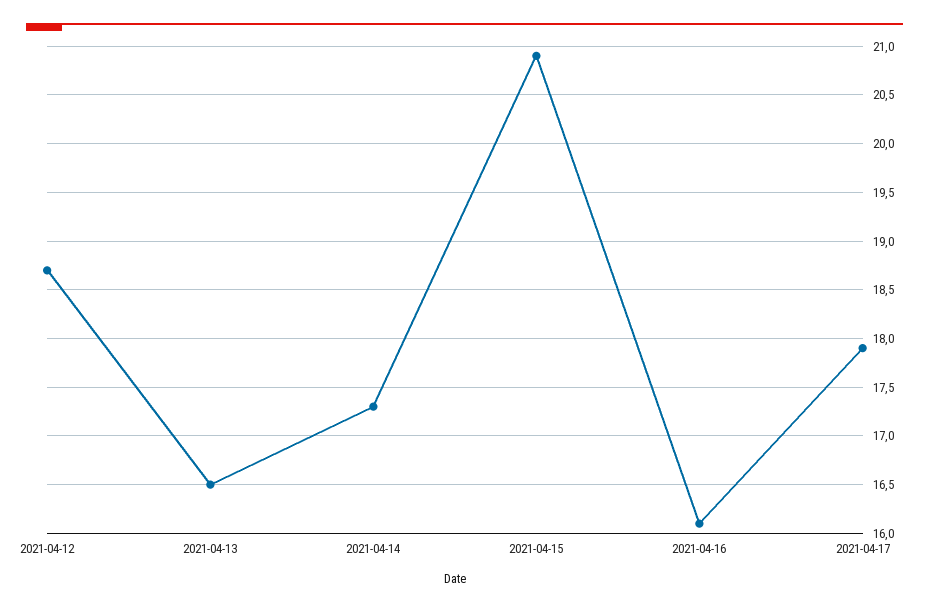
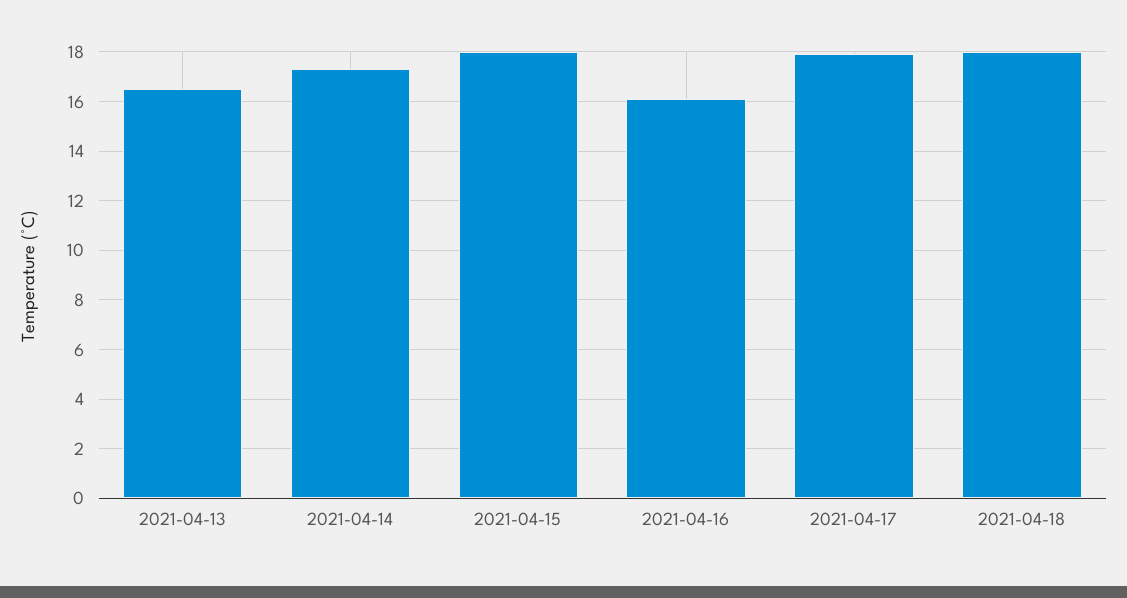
2021-04-12: 18.7 -> none
2021-04-15: 20.9 -> 18
2021-04-18: none -> 18

